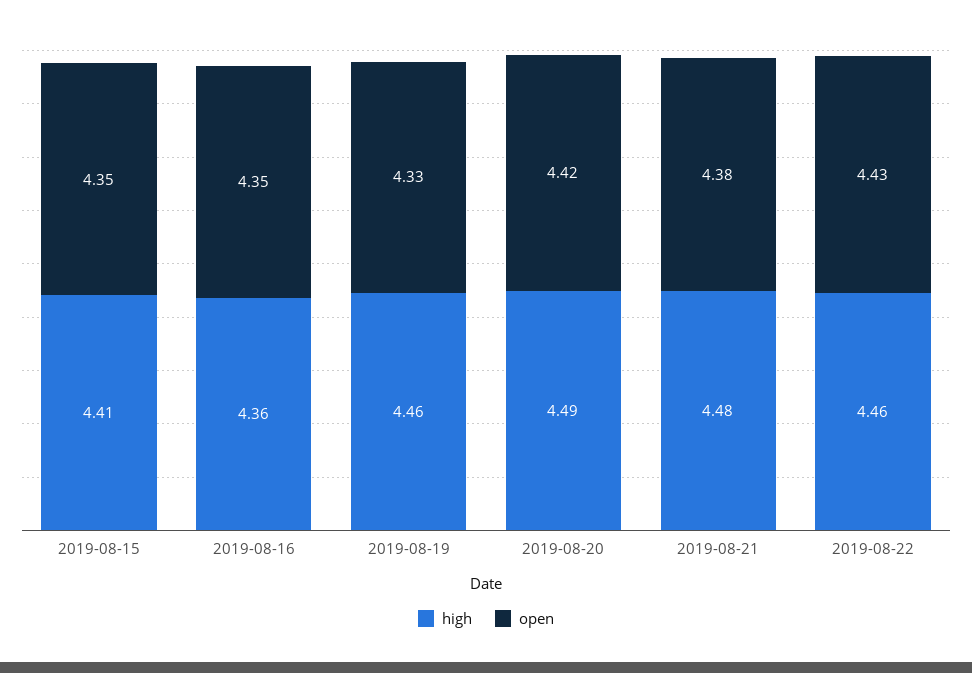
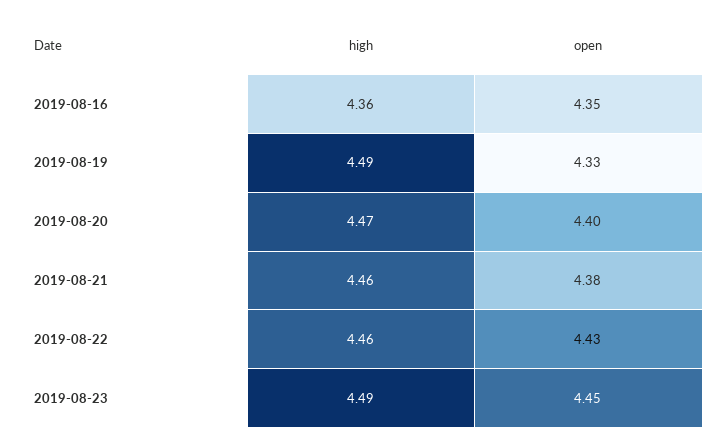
high, 2019-08-15: 4.41 -> none
open, 2019-08-15: 4.35 -> none
high, 2019-08-19: 4.46 -> 4.49
high, 2019-08-20: 4.49 -> 4.47
open, 2019-08-20: 4.42 -> 4.4
high, 2019-08-21: 4.48 -> 4.46
high, 2019-08-23: none -> 4.49
open, 2019-08-23: none -> 4.45

